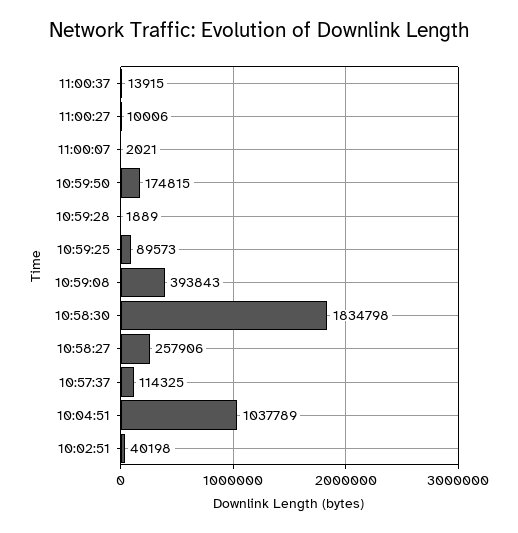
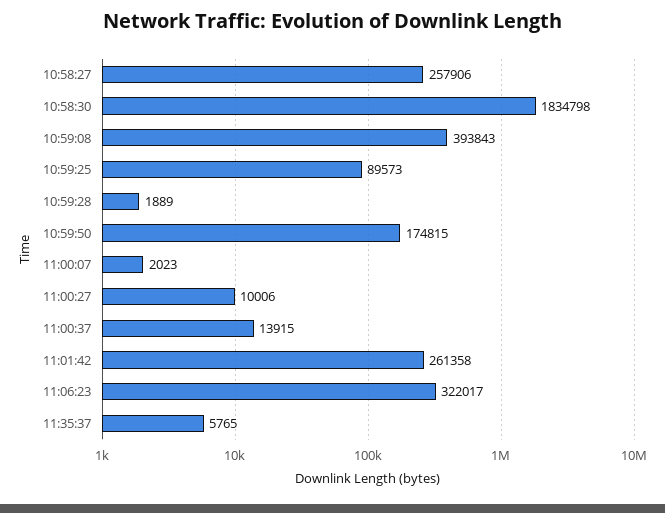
11:00:07: 2021 -> 2023
10:57:37: 114325 -> none
10:04:51: 1037789 -> none
10:02:51: 40198 -> none
11:01:42: none -> 261358
11:06:23: none -> 322017
11:35:37: none -> 5765

